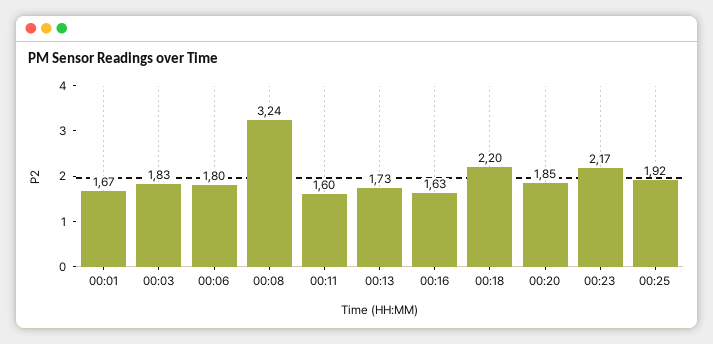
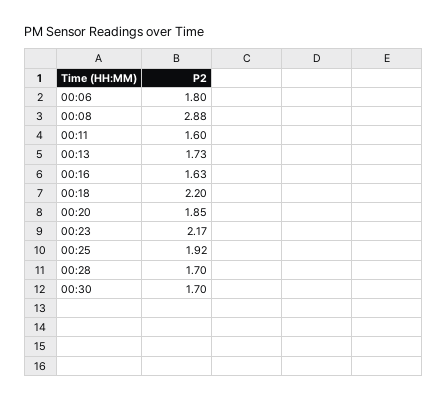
00:01: 1.67 -> none
00:03: 1.83 -> none
00:08: 3.24 -> 2.88
00:28: none -> 1.7
00:30: none -> 1.7

